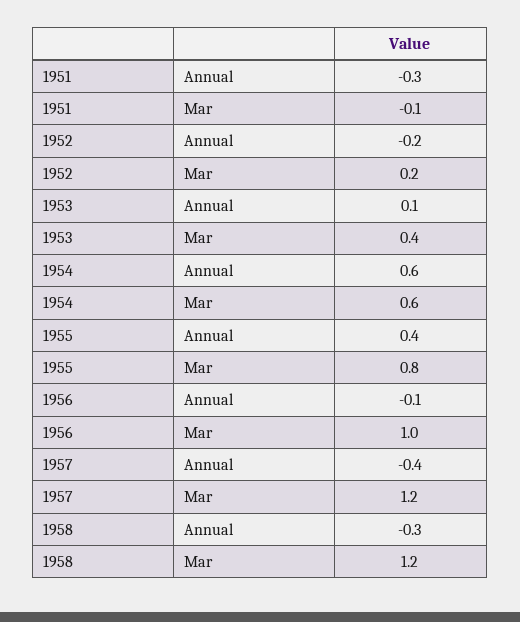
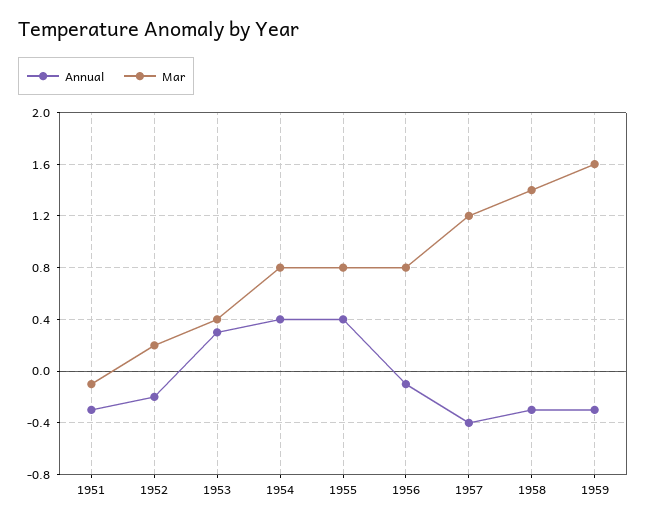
Annual, 1953: 0.1 -> 0.3
Annual, 1954: 0.6 -> 0.4
Mar, 1954: 0.6 -> 0.8
Mar, 1956: 1 -> 0.8
Mar, 1958: 1.2 -> 1.4
Annual, 1959: none -> -0.3
Mar, 1959: none -> 1.6

